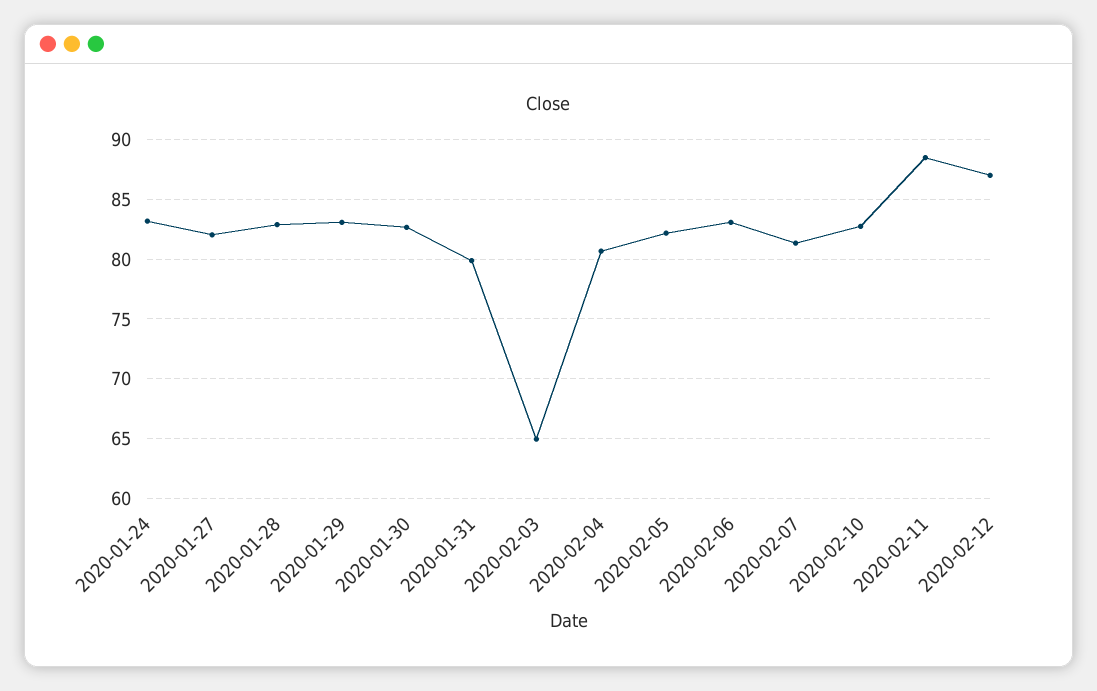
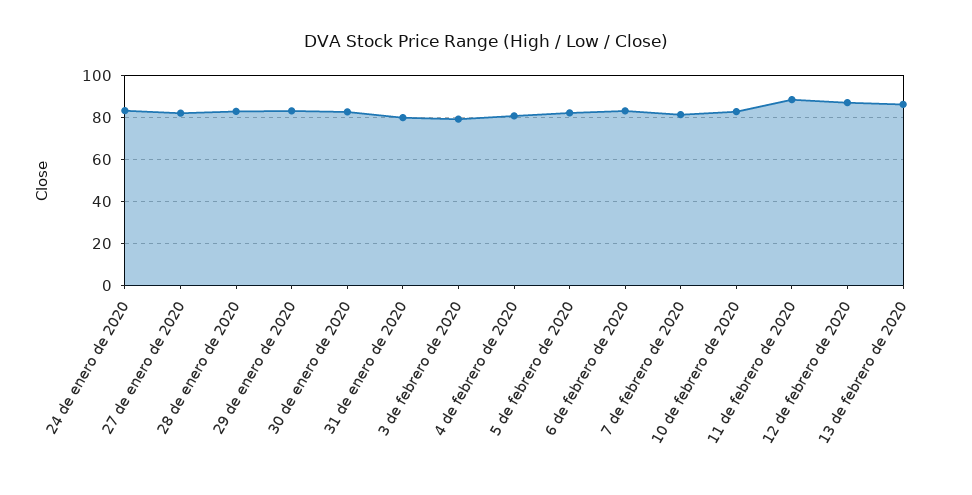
2020-02-03: 65 -> 80
13 de febrero de 2020: none -> 85

